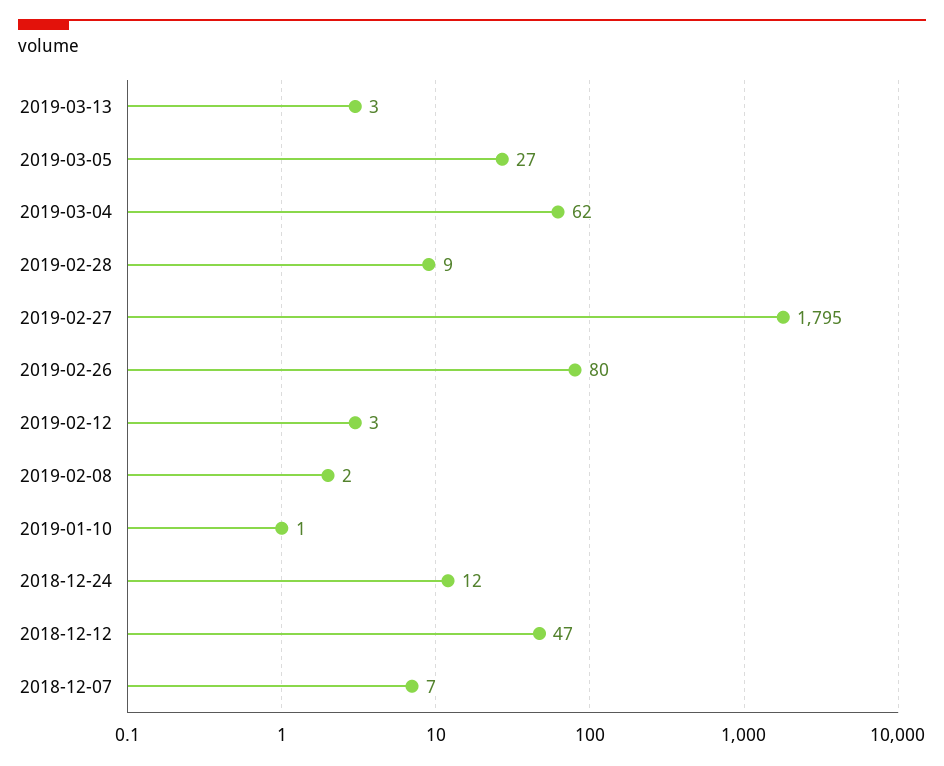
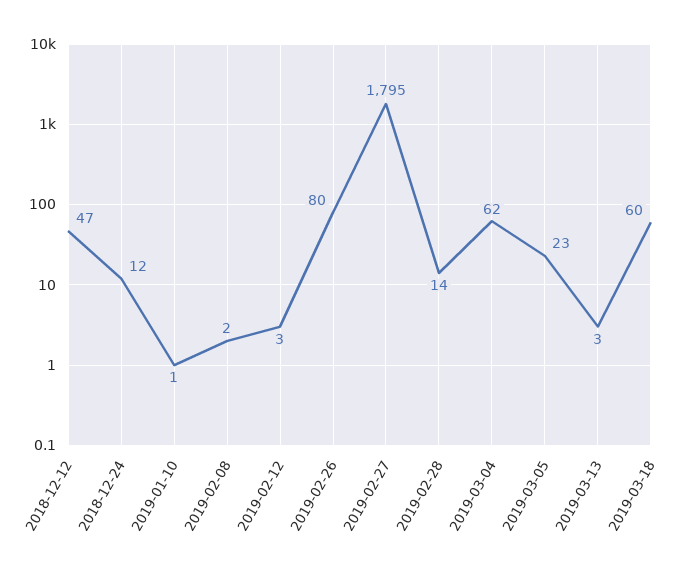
2019-03-05: 27 -> 23
2019-02-28: 9 -> 14
2018-12-07: 7 -> none
2019-03-18: none -> 60

